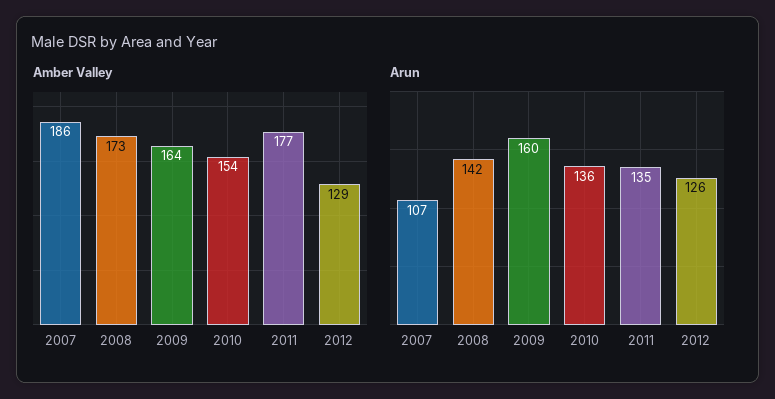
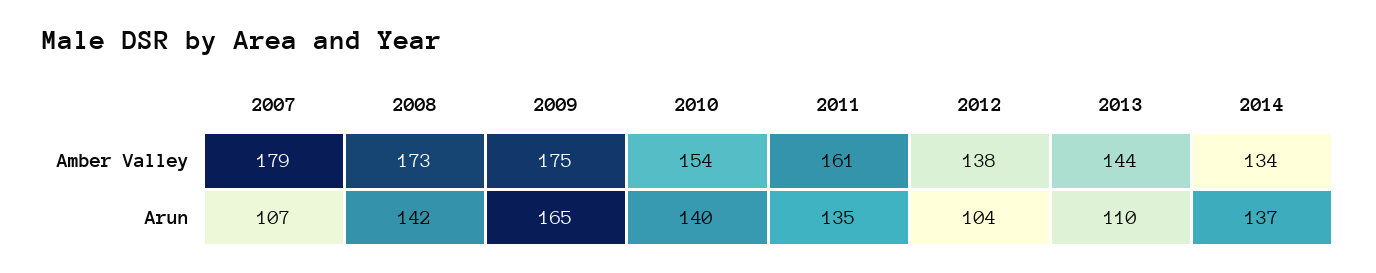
Amber Valley, 2007: 186 -> 179
Amber Valley, 2009: 164 -> 175
Amber Valley, 2011: 177 -> 161
Amber Valley, 2012: 129 -> 138
Arun, 2009: 160 -> 165
Arun, 2010: 136 -> 140
Arun, 2012: 126 -> 104
Amber Valley, 2013: none -> 144
Amber Valley, 2014: none -> 134
Arun, 2013: none -> 110
Arun, 2014: none -> 137

